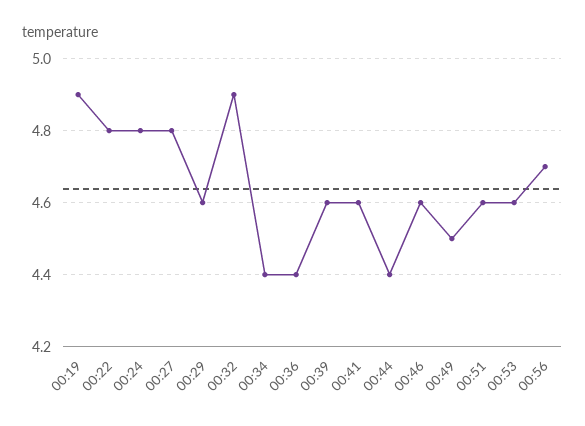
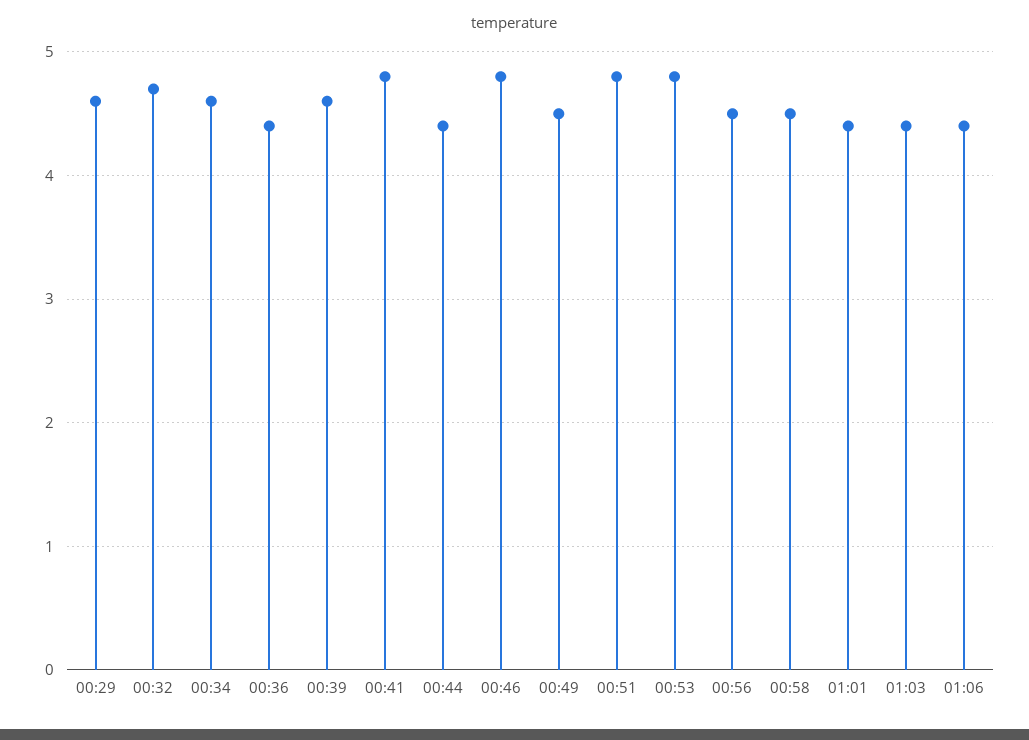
00:19: 4.9 -> none
00:22: 4.8 -> none
00:24: 4.8 -> none
00:27: 4.8 -> none
00:32: 4.9 -> 4.7
00:34: 4.4 -> 4.6
00:41: 4.6 -> 4.8
00:46: 4.6 -> 4.8
00:51: 4.6 -> 4.8
00:53: 4.6 -> 4.8
00:56: 4.7 -> 4.5
00:58: none -> 4.5
01:01: none -> 4.4
01:03: none -> 4.4
01:06: none -> 4.4

